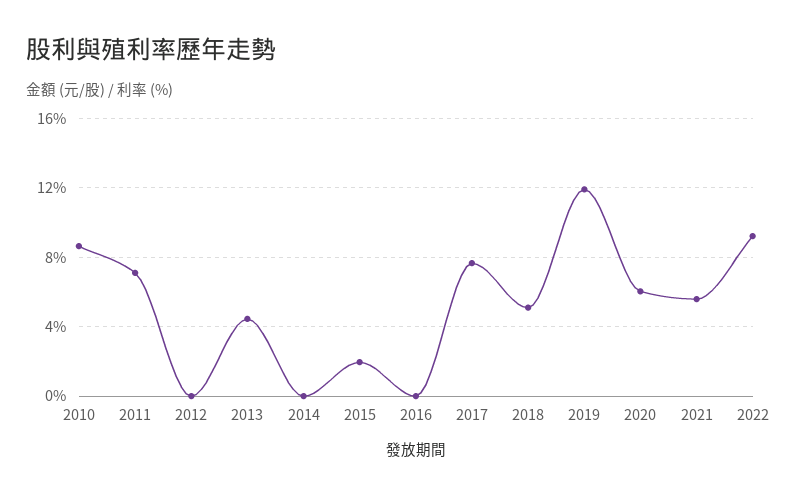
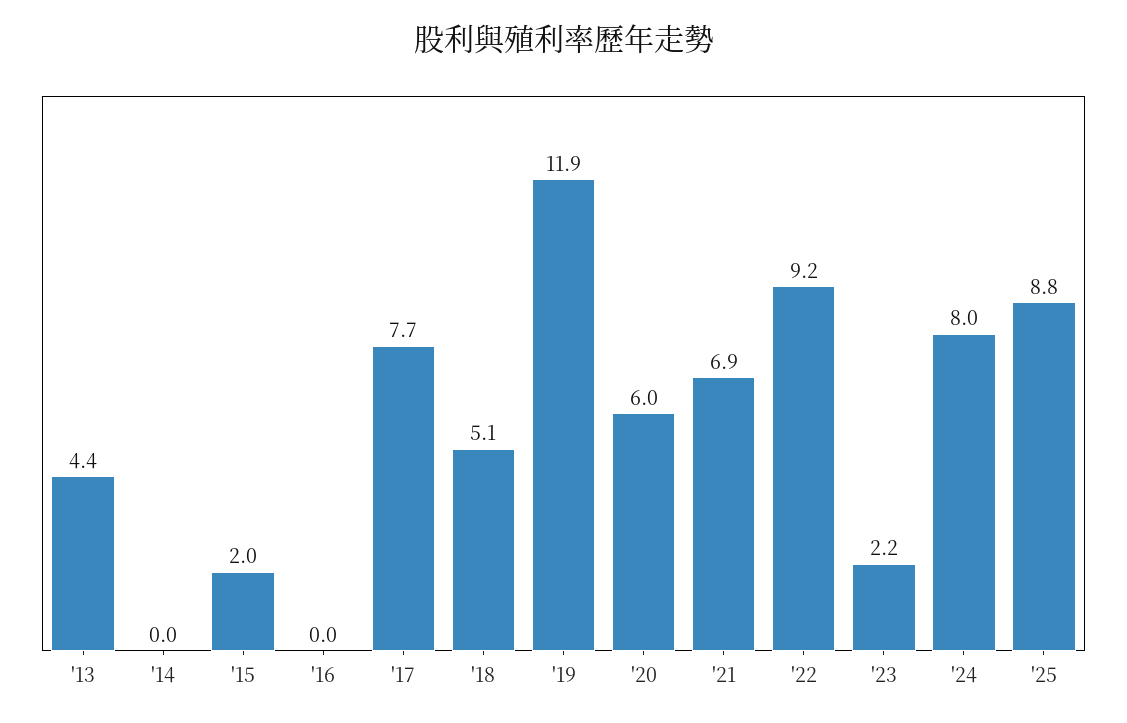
2010: 8.5 -> none
2011: 7 -> none
2012: 0 -> none
2021: 5.5 -> 6.9
'23: none -> 2.2
'24: none -> 8
'25: none -> 8.8

